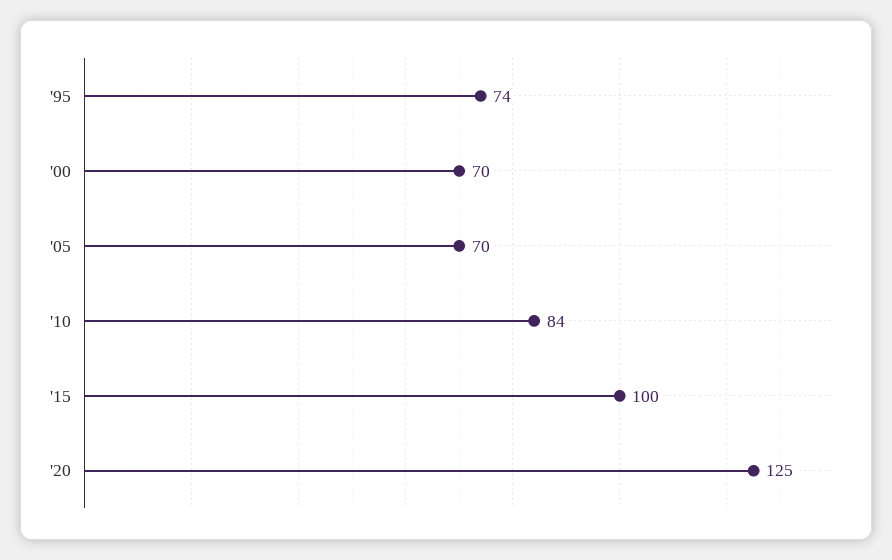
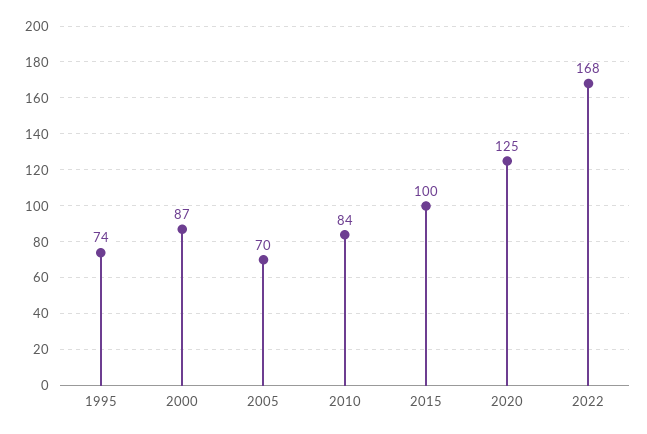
'00: 70 -> 87
2022: none -> 168

